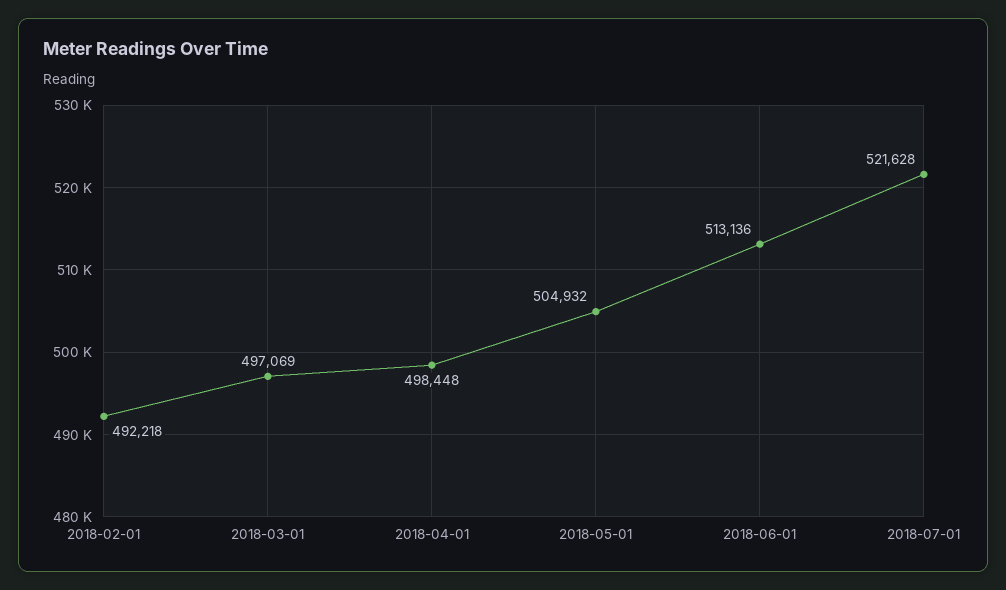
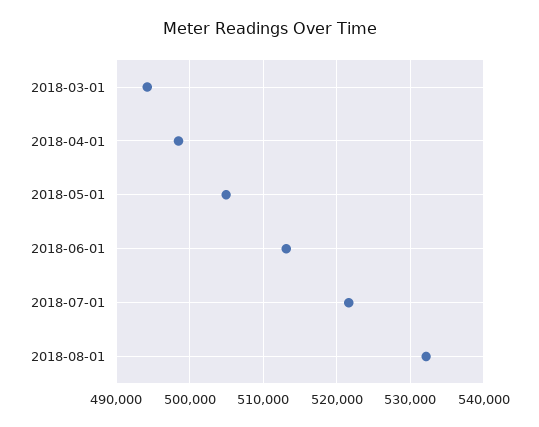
2018-02-01: 492218 -> none
2018-03-01: 497069 -> 494000
2018-08-01: none -> 532000

